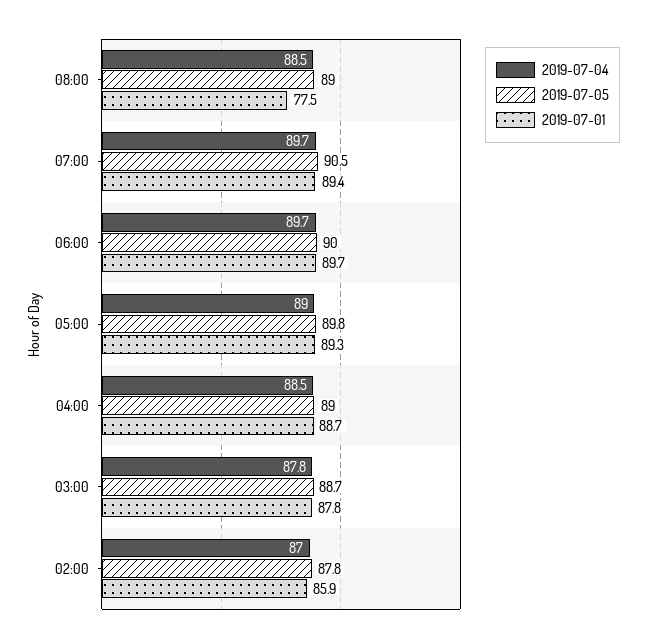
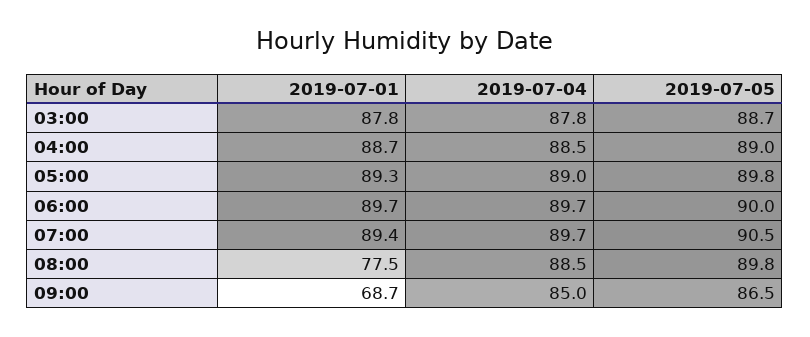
2019-07-05, 08:00: 89 -> 89.8
2019-07-04, 02:00: 87 -> none
2019-07-05, 02:00: 87.8 -> none
2019-07-01, 02:00: 85.9 -> none
2019-07-01, 09:00: none -> 68.7
2019-07-04, 09:00: none -> 85
2019-07-05, 09:00: none -> 86.5

